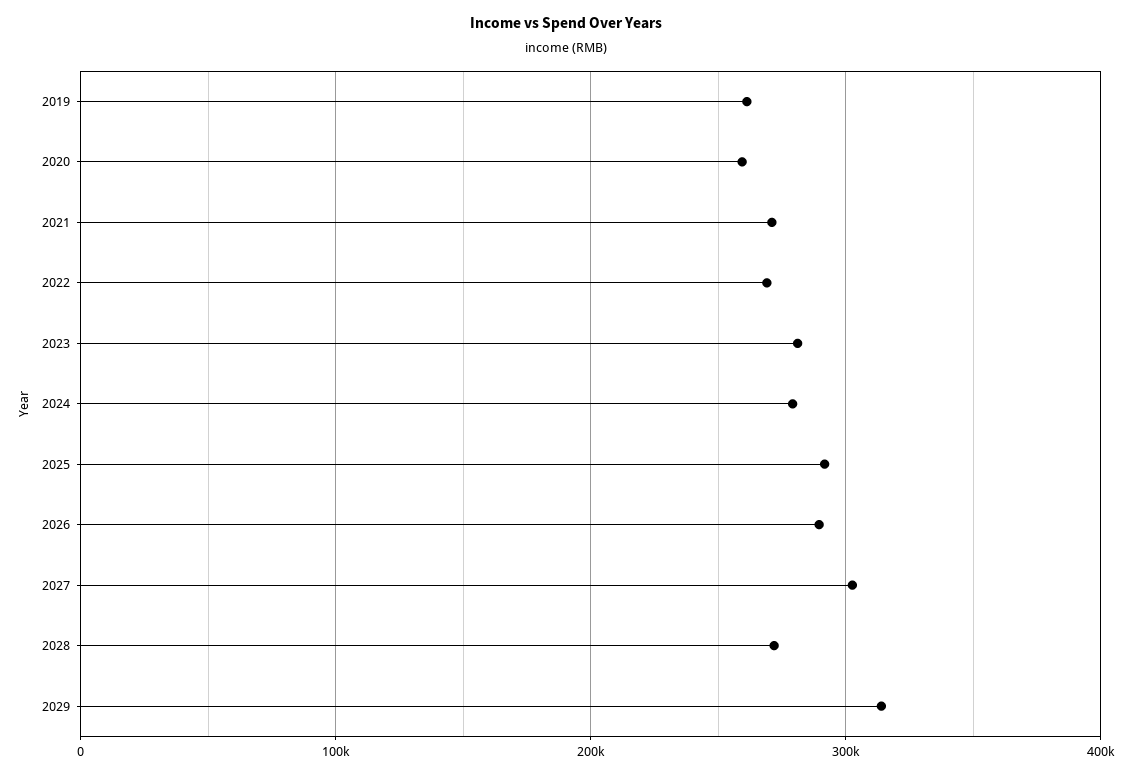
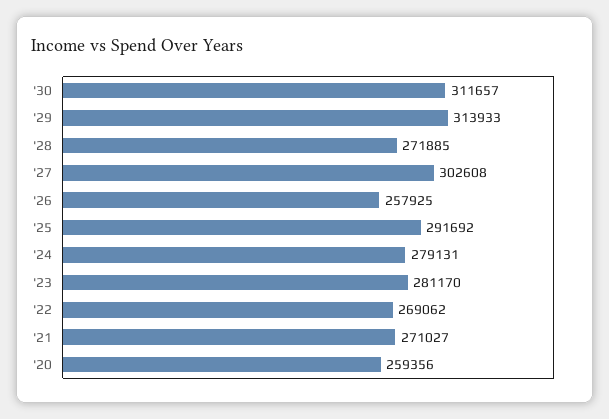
2019: 260000 -> none
2026: 290000 -> 257925
'30: none -> 311657

